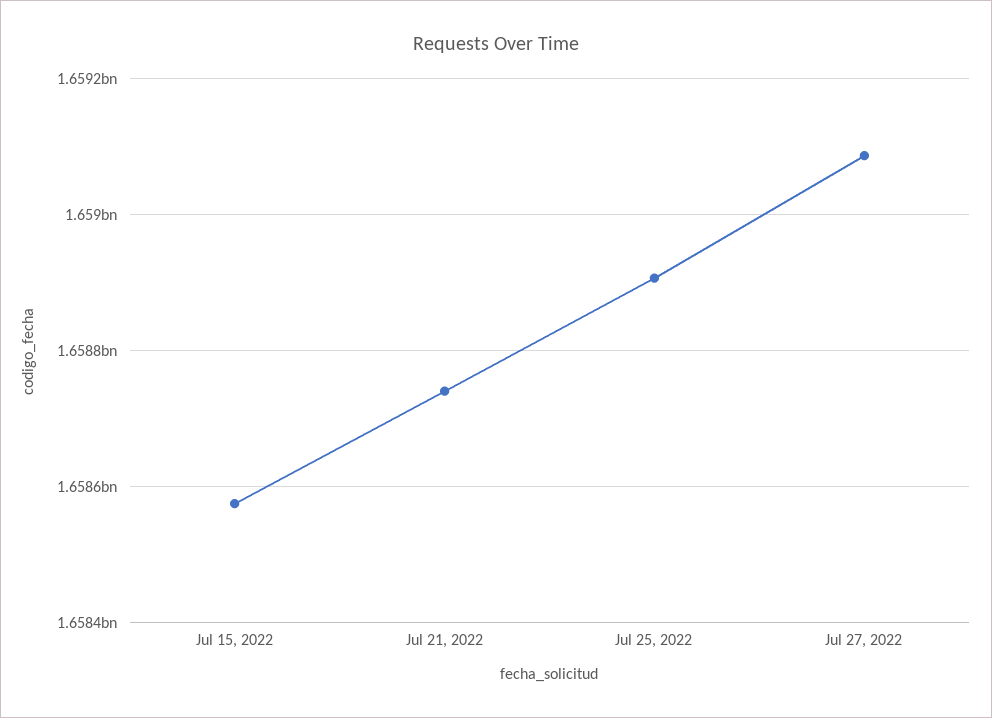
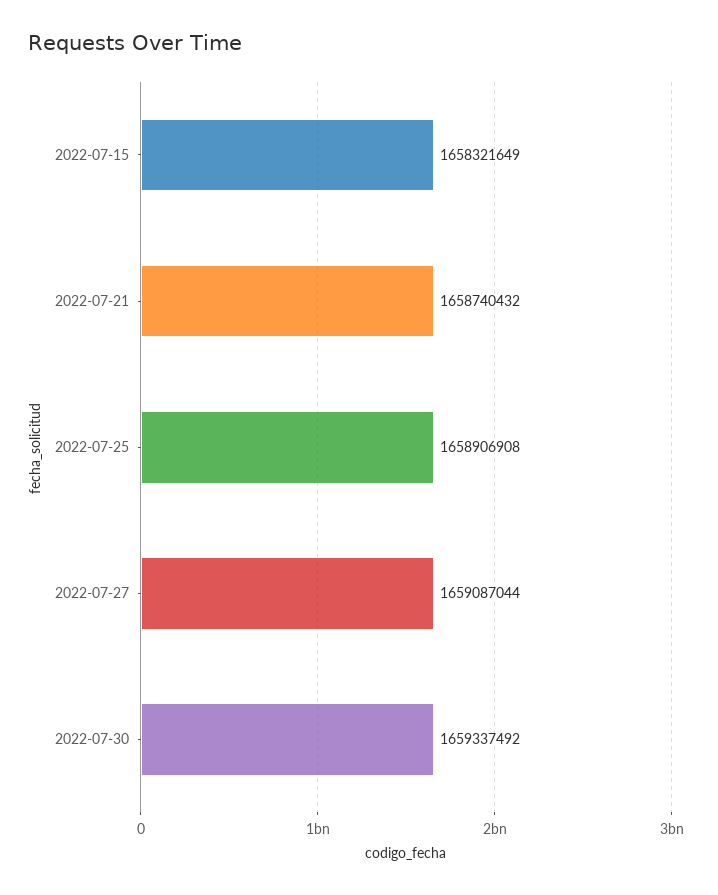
Jul 15, 2022: 1658580000 -> 1658321649
2022-07-30: none -> 1659337492

